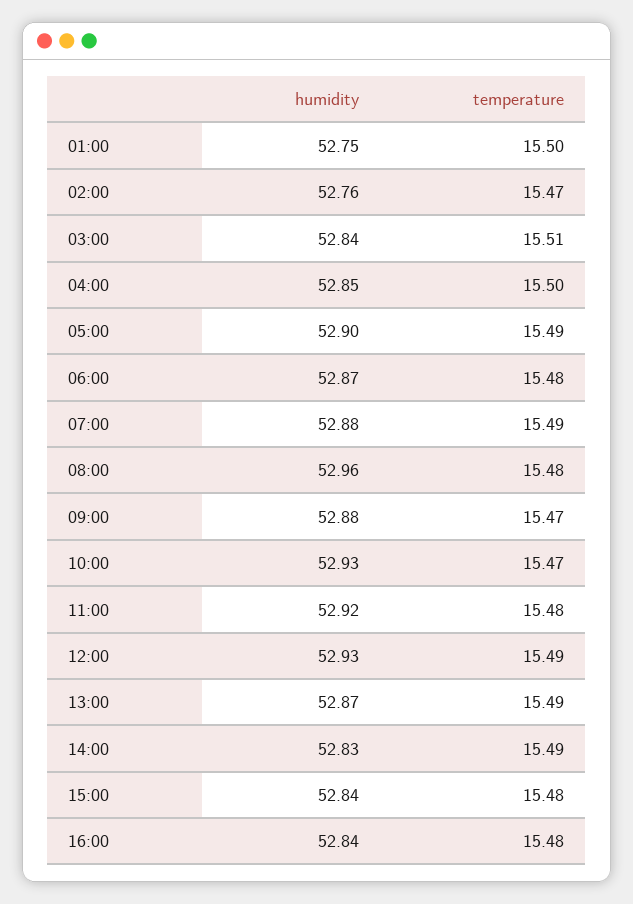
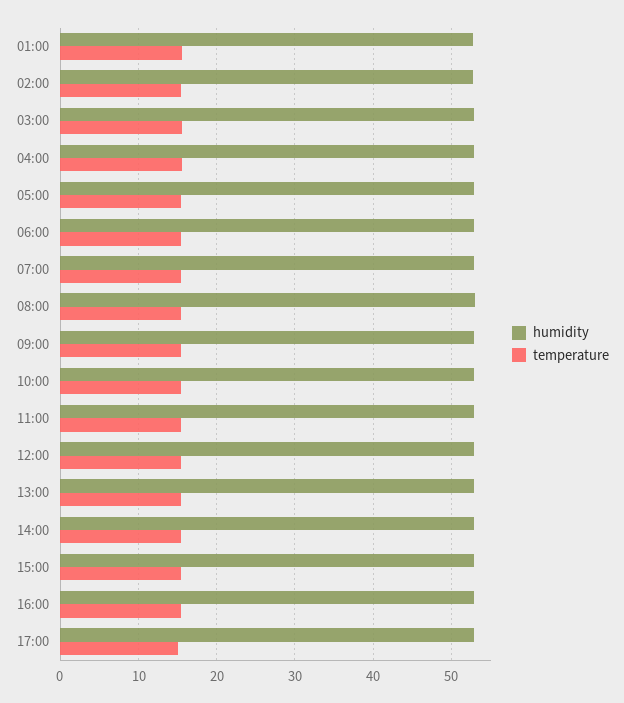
humidity, 17:00: none -> 53
temperature, 17:00: none -> 15

